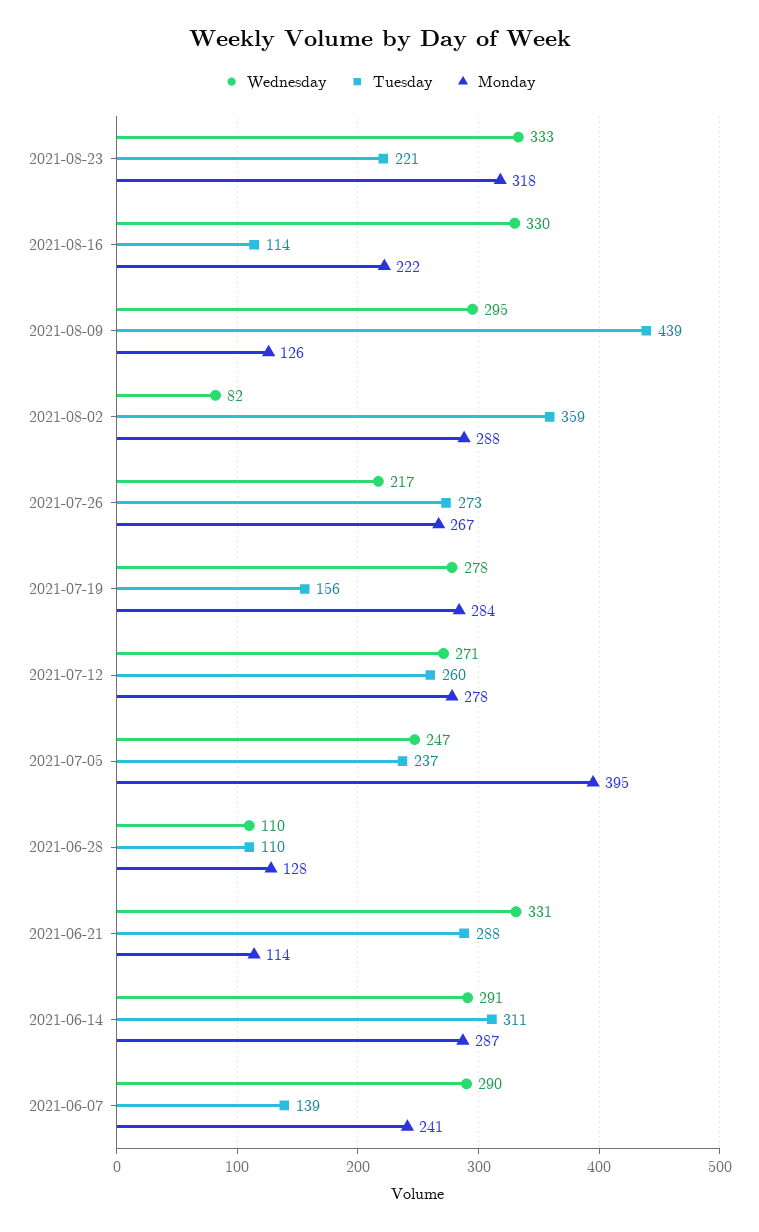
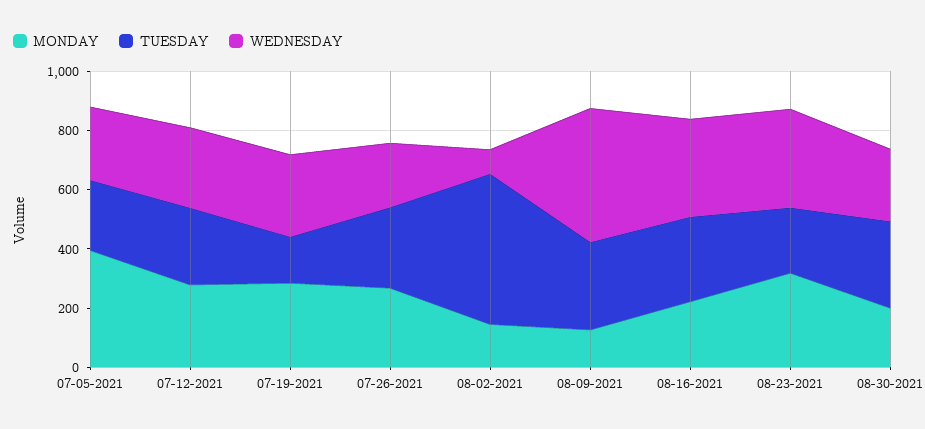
Tuesday, 2021-08-16: 114 -> 300
Wednesday, 2021-08-09: 295 -> 450
Tuesday, 2021-08-09: 439 -> 300
Tuesday, 2021-08-02: 359 -> 500
Monday, 2021-08-02: 288 -> 150
Wednesday, 2021-06-28: 110 -> none
Tuesday, 2021-06-28: 110 -> none
Monday, 2021-06-28: 128 -> none
Wednesday, 2021-06-21: 331 -> none
Tuesday, 2021-06-21: 288 -> none
Monday, 2021-06-21: 114 -> none
Wednesday, 2021-06-14: 291 -> none
Tuesday, 2021-06-14: 311 -> none
Monday, 2021-06-14: 287 -> none
Wednesday, 2021-06-07: 290 -> none
Tuesday, 2021-06-07: 139 -> none
Monday, 2021-06-07: 241 -> none
Monday, 08-30-2021: none -> 200
Tuesday, 08-30-2021: none -> 300
Wednesday, 08-30-2021: none -> 250

